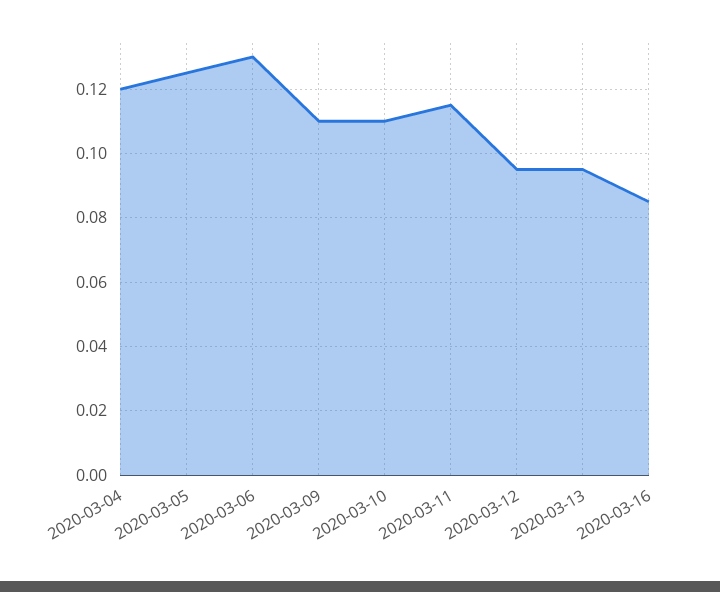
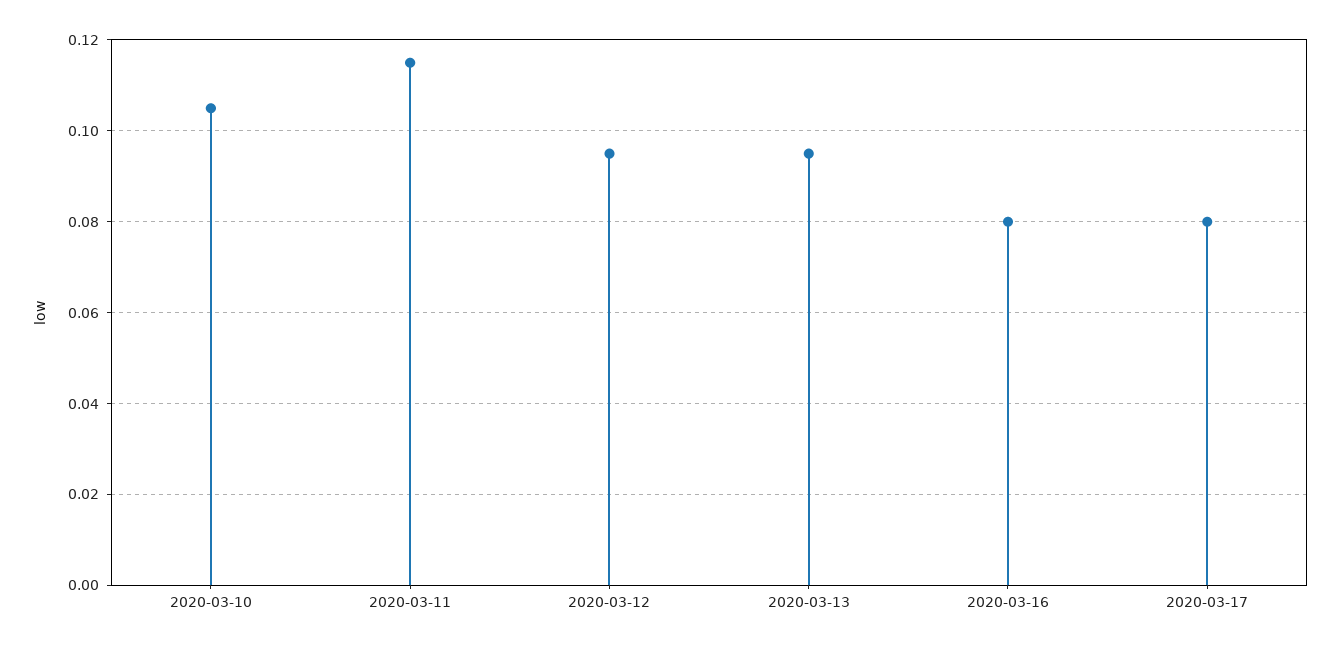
2020-03-04: 0.12 -> none
2020-03-05: 0.125 -> none
2020-03-06: 0.13 -> none
2020-03-09: 0.11 -> none
2020-03-10: 0.11 -> 0.105
2020-03-16: 0.085 -> 0.08
2020-03-17: none -> 0.08

